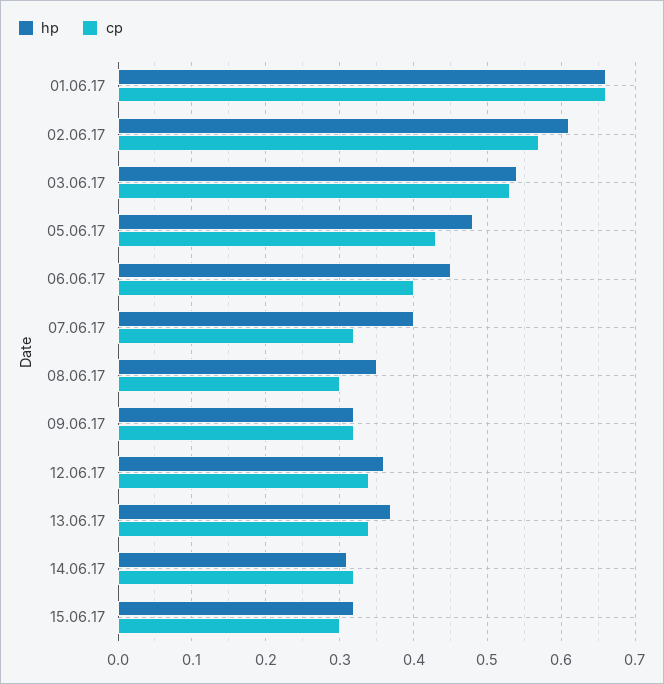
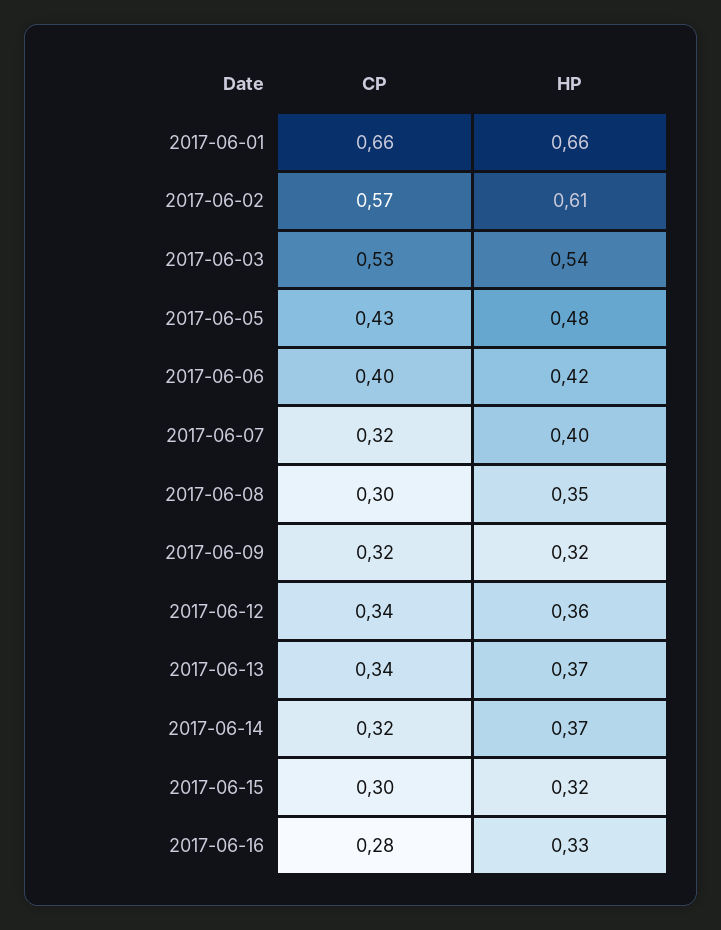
hp, 06.06.17: 0.45 -> 0.42
hp, 14.06.17: 0.31 -> 0.37
cp, 2017-06-16: none -> 0.28
hp, 2017-06-16: none -> 0.33

